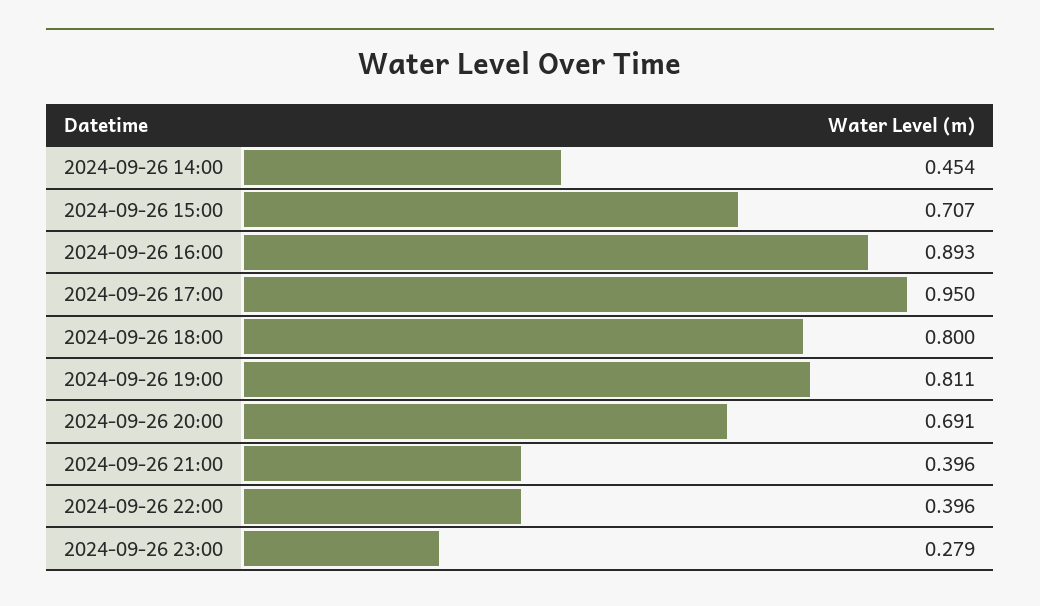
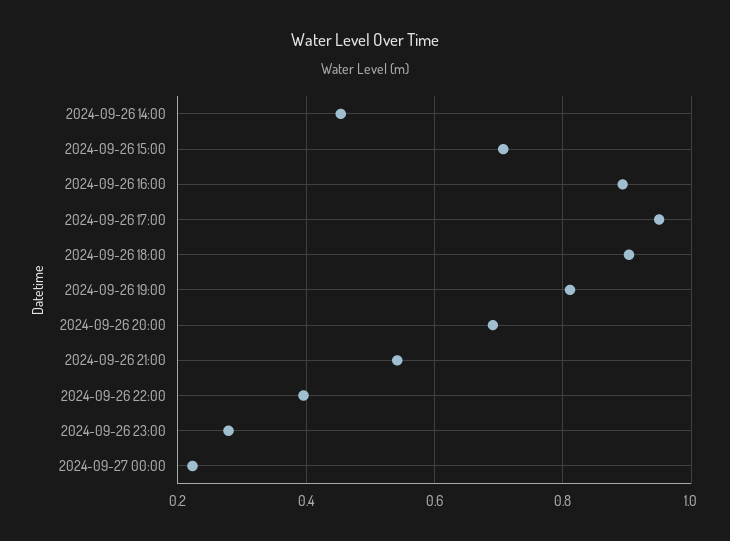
2024-09-26 18:00: 0.8 -> 0.9
2024-09-26 21:00: 0.396 -> 0.54
2024-09-27 00:00: none -> 0.22

